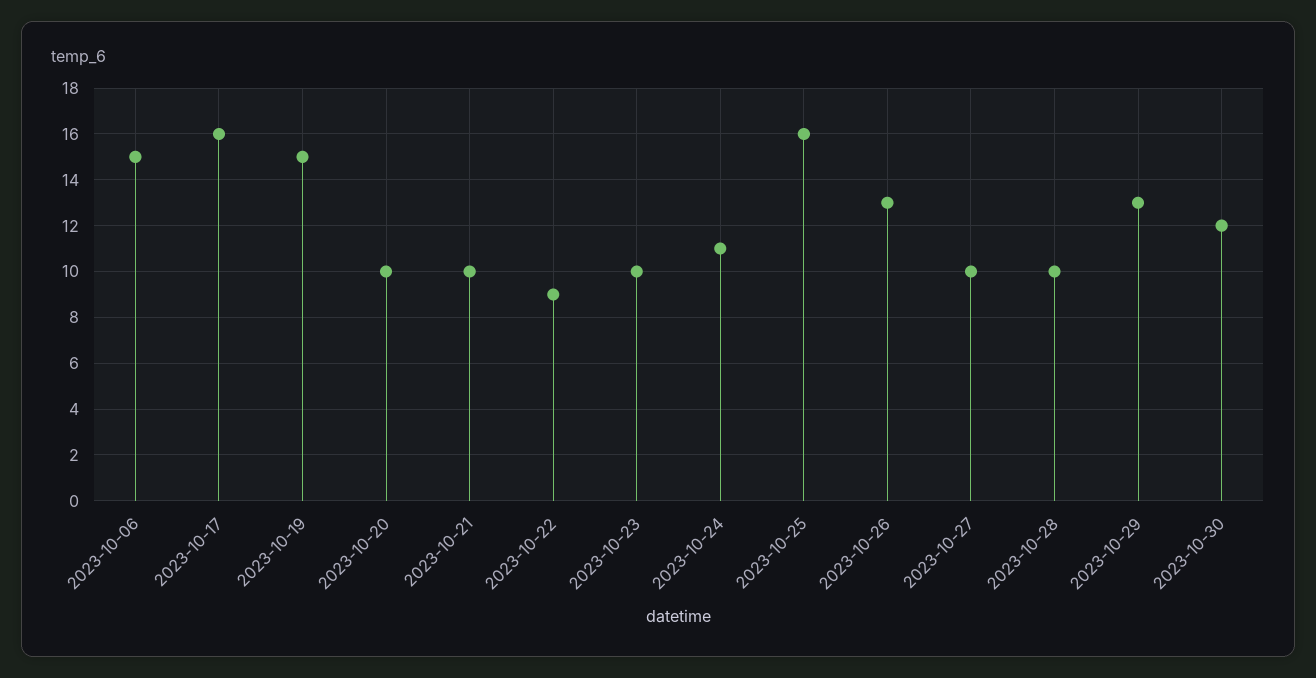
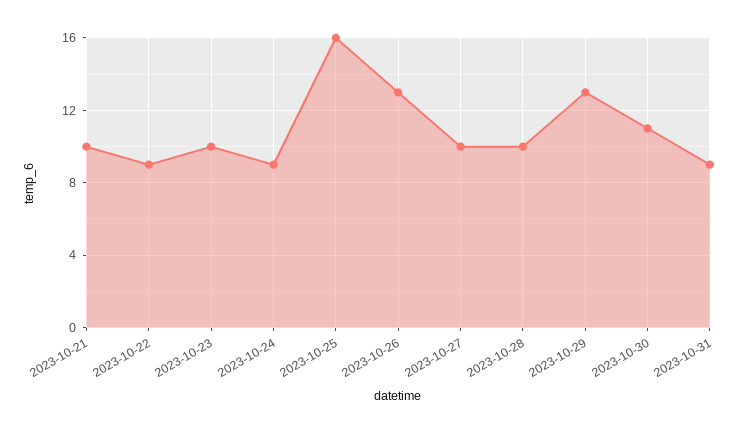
2023-10-06: 15 -> none
2023-10-17: 16 -> none
2023-10-19: 15 -> none
2023-10-20: 10 -> none
2023-10-24: 11 -> 9
2023-10-30: 12 -> 11
2023-10-31: none -> 9

